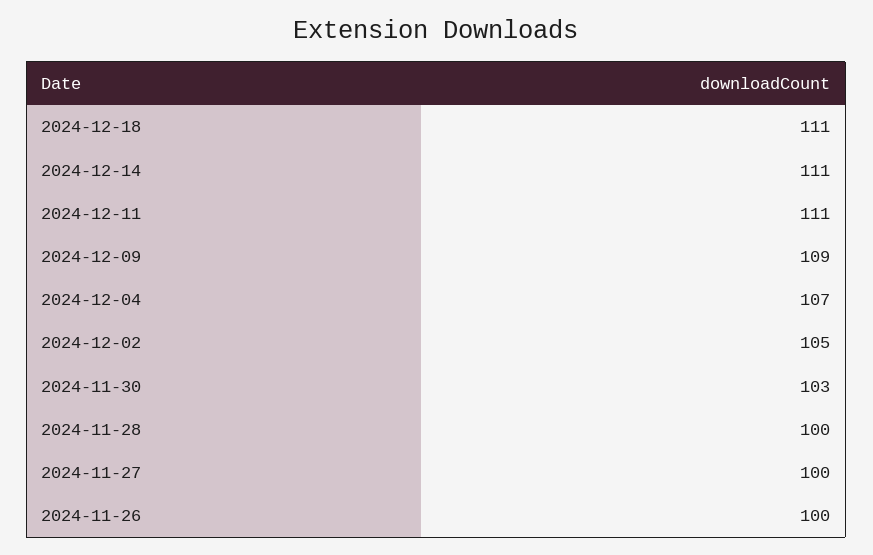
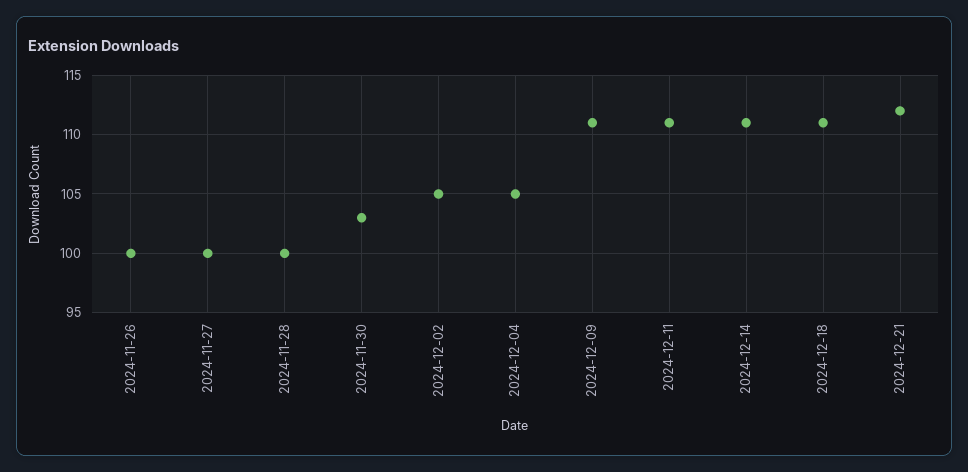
2024-12-09: 109 -> 111
2024-12-04: 107 -> 105
2024-12-21: none -> 112

